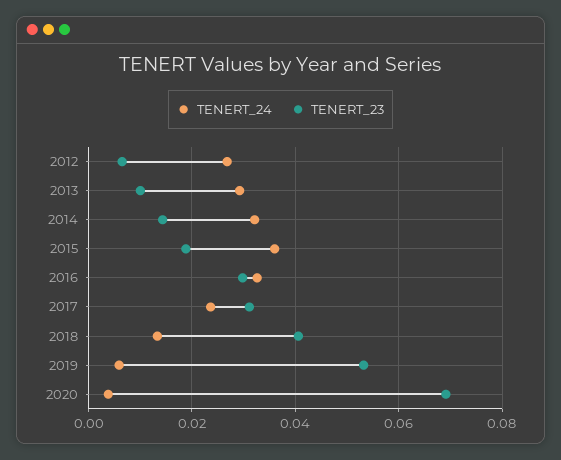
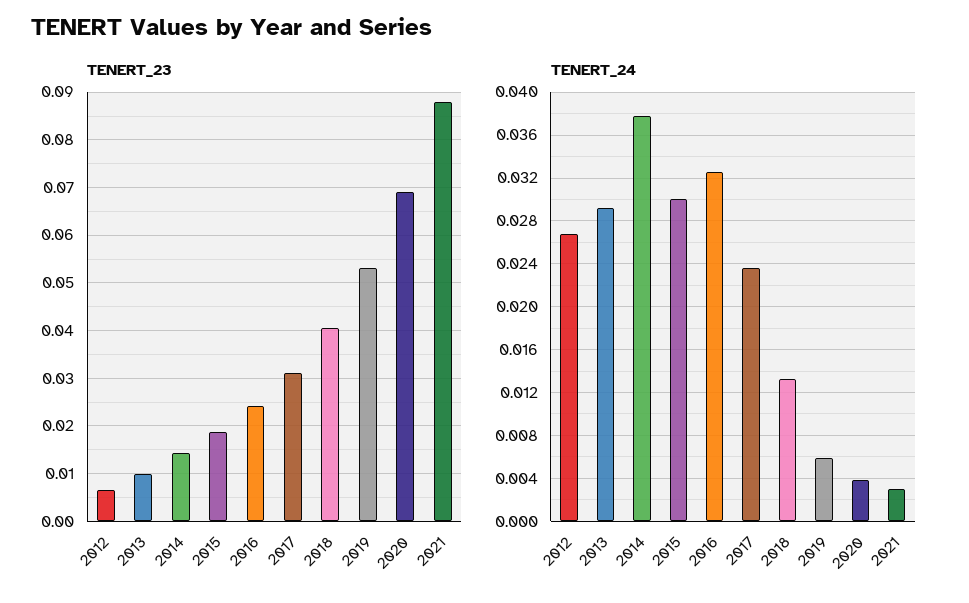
TENERT_24, 2014: 0.032 -> 0.038
TENERT_24, 2015: 0.036 -> 0.03
TENERT_23, 2016: 0.03 -> 0.024
TENERT_23, 2021: none -> 0.088
TENERT_24, 2021: none -> 0.003

